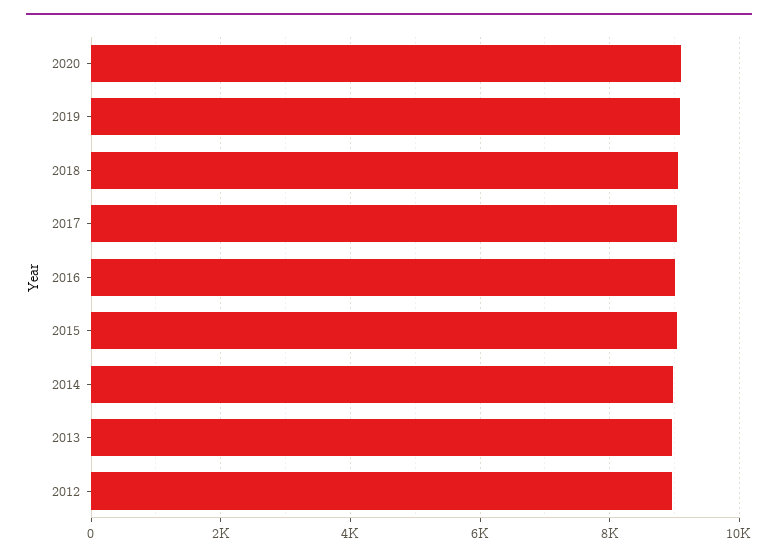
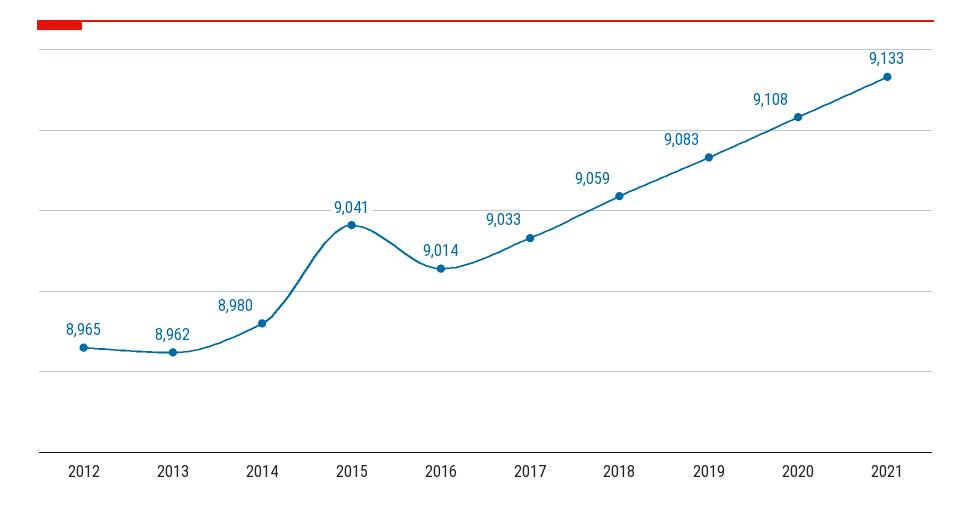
2021: none -> 9133

